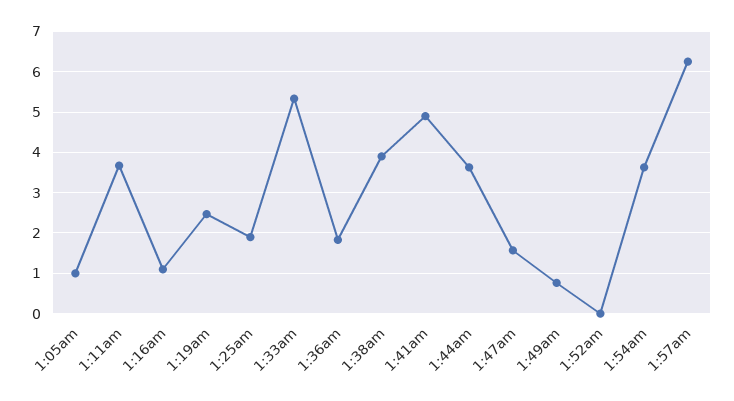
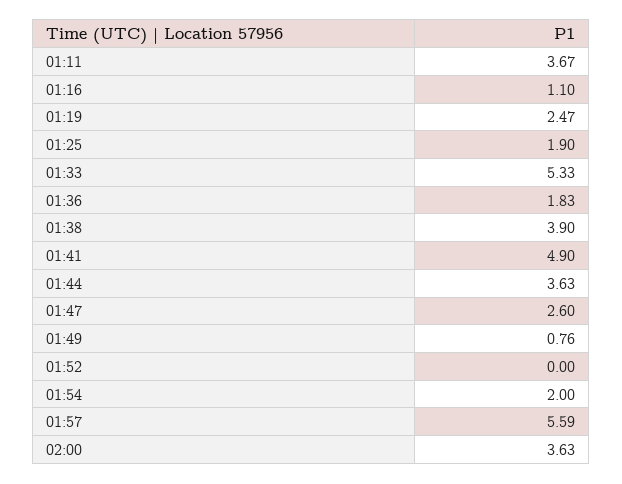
1:05am: 1 -> none
1:47am: 1.6 -> 2.6
1:54am: 3.6 -> 2
1:57am: 6.2 -> 5.59
02:00: none -> 3.63

